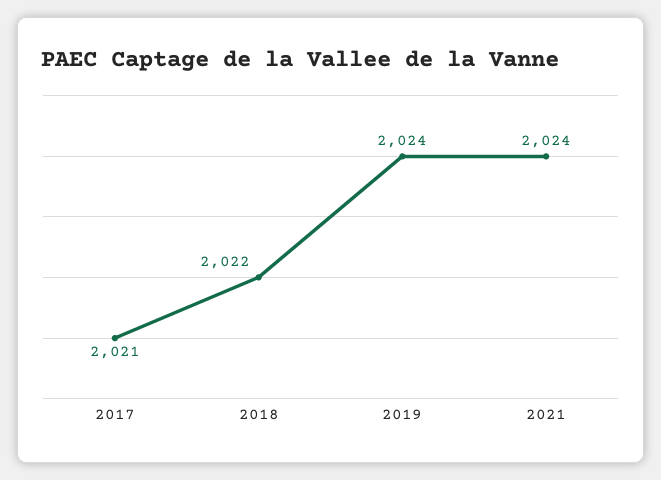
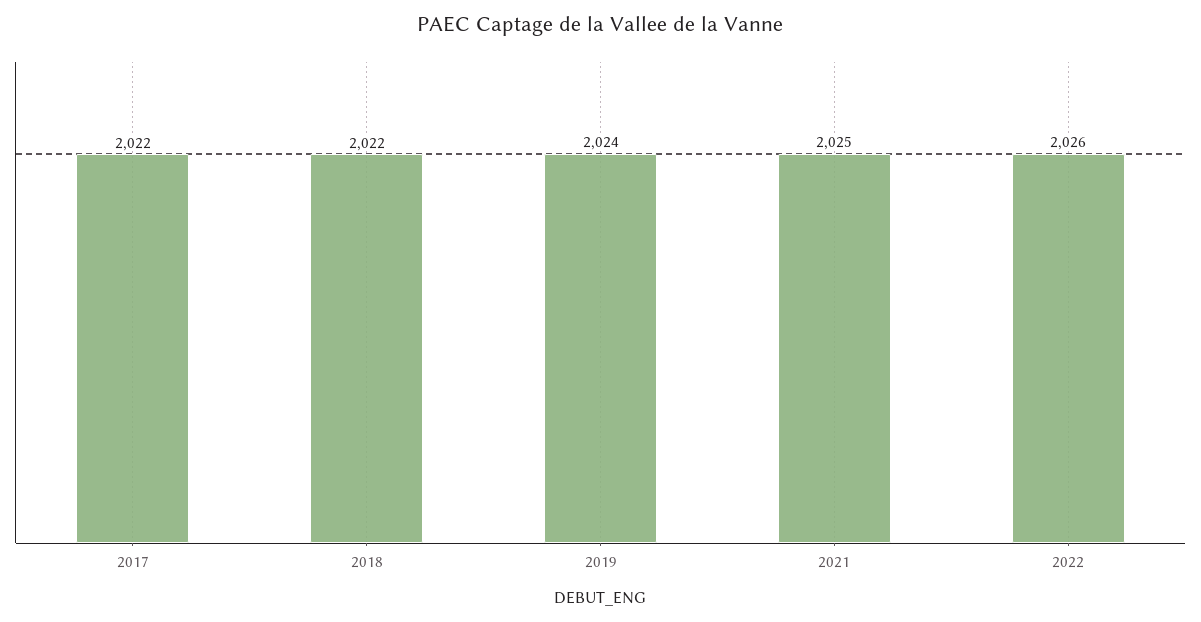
2017: 2021 -> 2022
2021: 2024 -> 2025
2022: none -> 2026

